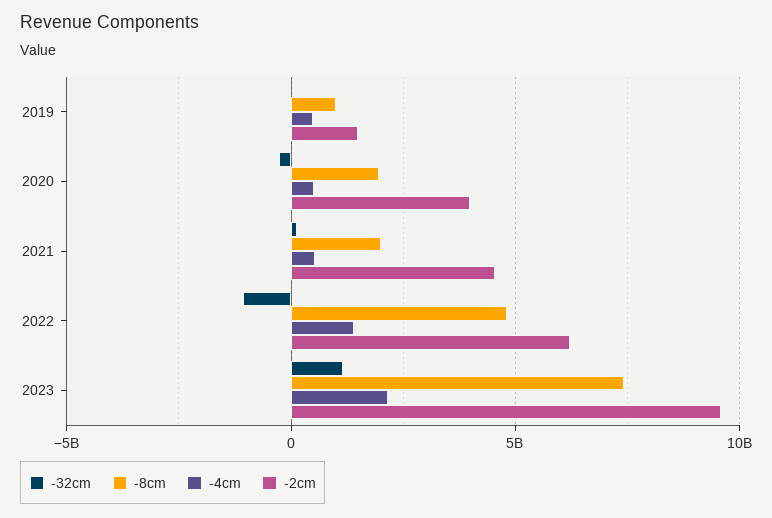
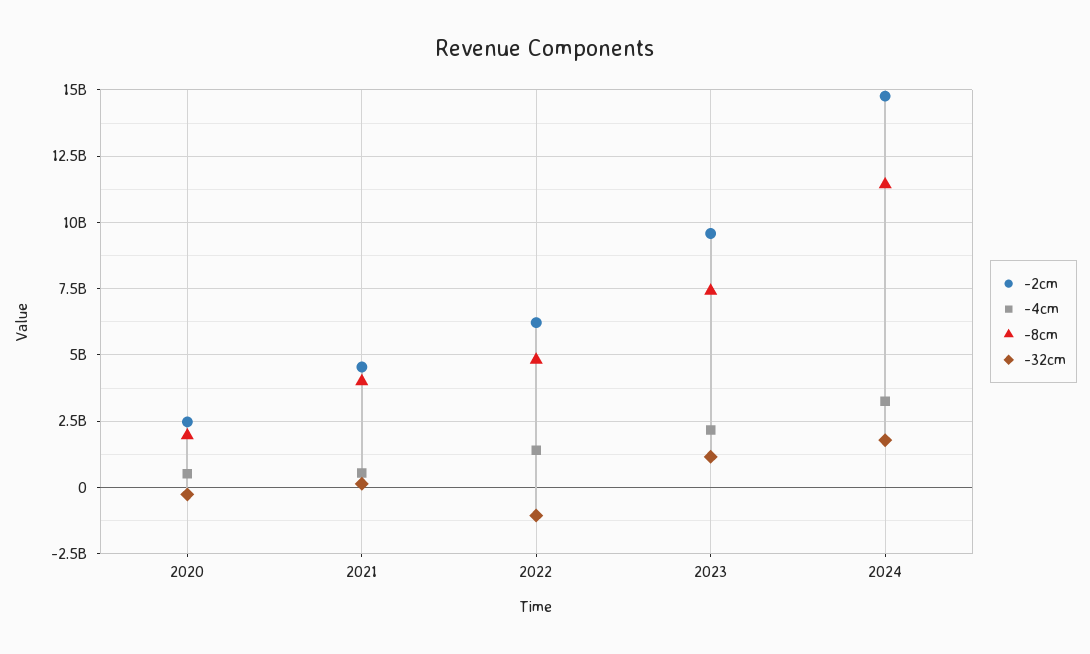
-32cm, 2019: 0 -> none
-8cm, 2019: 1000000000 -> none
-4cm, 2019: 500000000 -> none
-2cm, 2019: 1500000000 -> none
-2cm, 2020: 4000000000 -> 2500000000
-8cm, 2021: 2000000000 -> 4000000000
-2cm, 2024: none -> 14750000000
-4cm, 2024: none -> 3250000000
-8cm, 2024: none -> 11500000000
-32cm, 2024: none -> 1750000000

